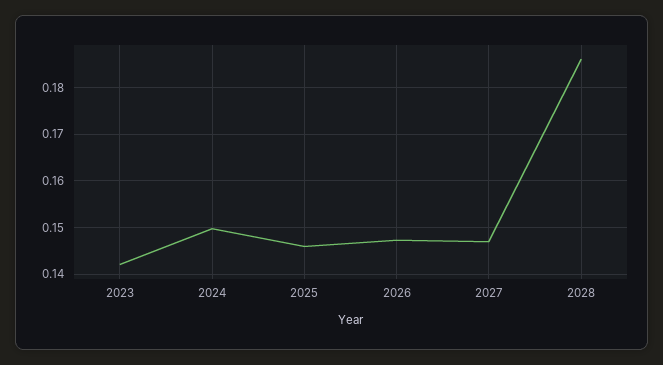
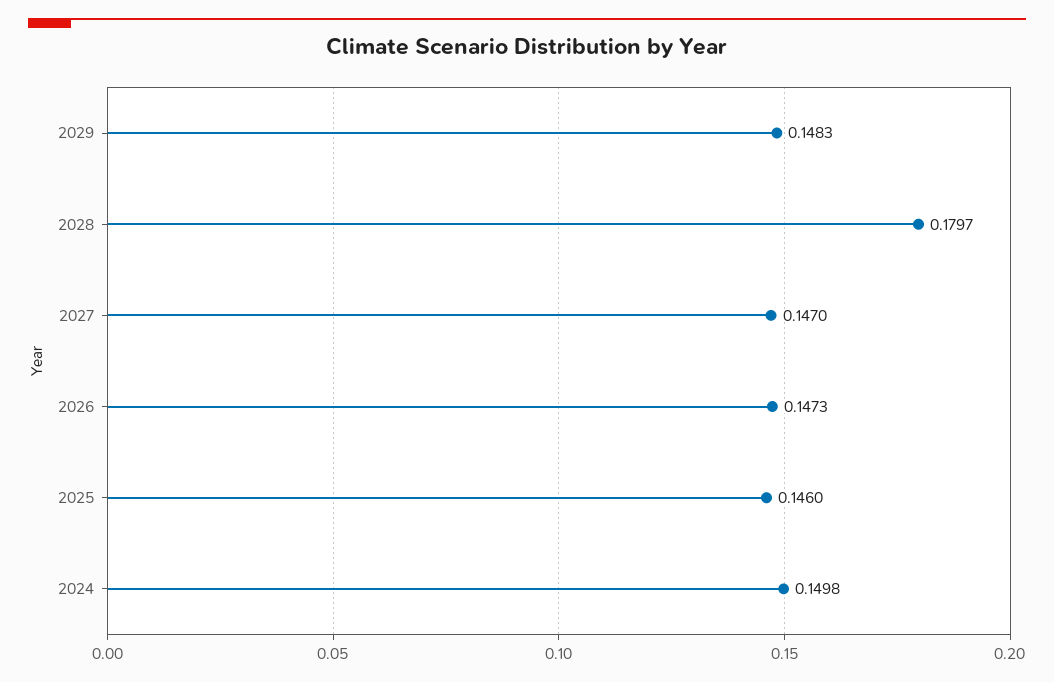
2023: 0.142 -> none
2028: 0.186 -> 0.1797
2029: none -> 0.1483

